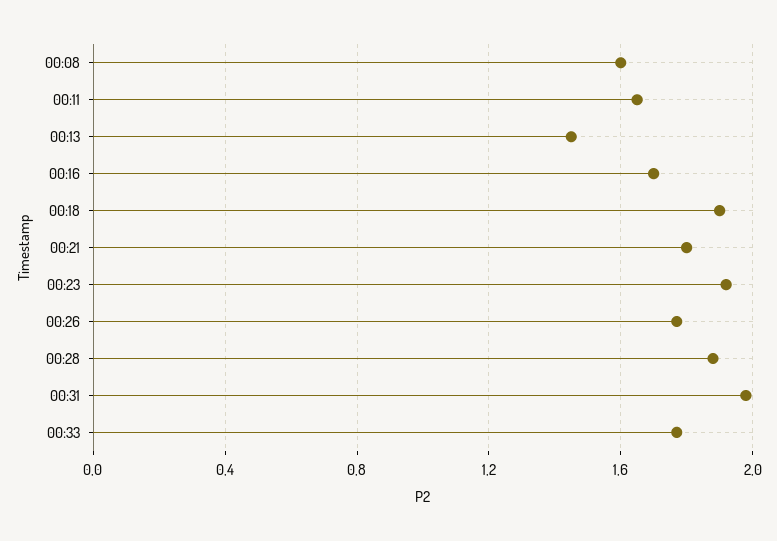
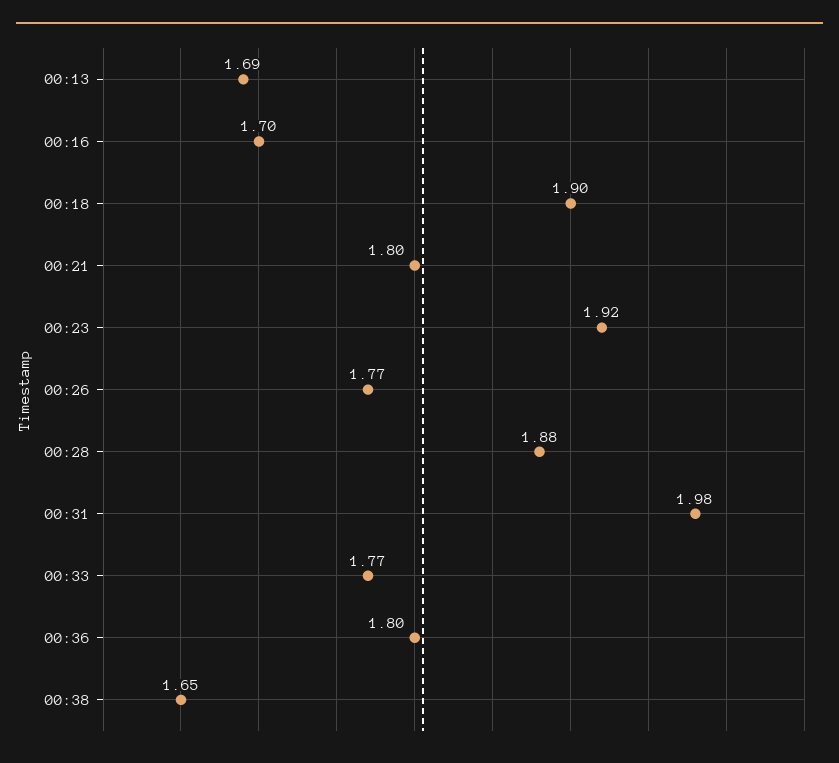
00:08: 1.6 -> none
00:11: 1.65 -> none
00:13: 1.45 -> 1.69
00:36: none -> 1.8
00:38: none -> 1.65

